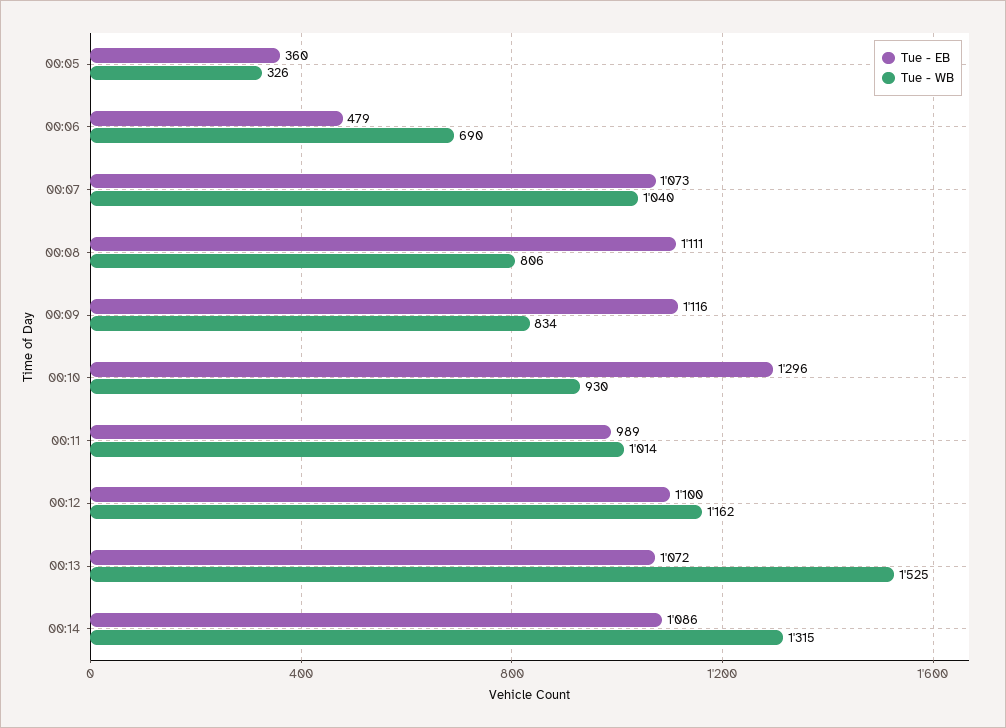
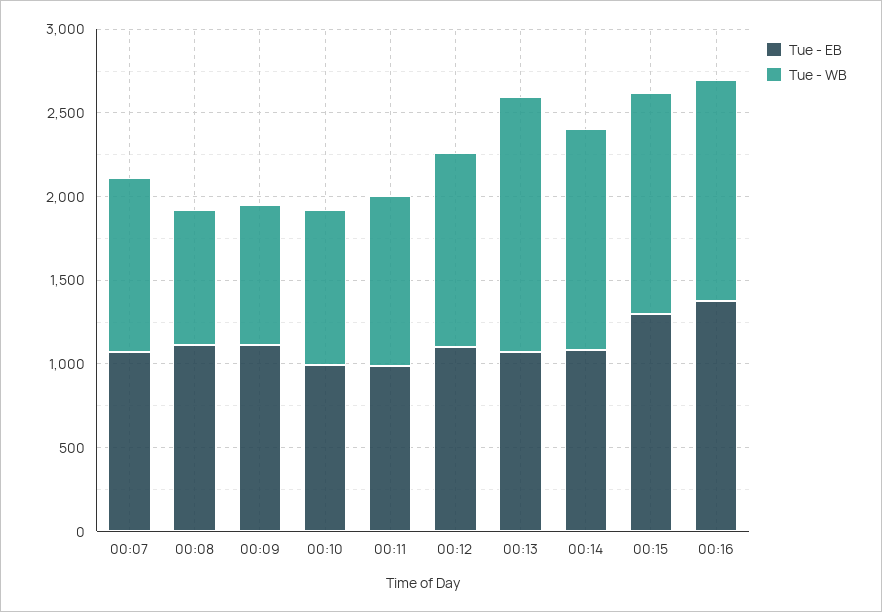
Tue - EB, 00:05: 360 -> none
Tue - WB, 00:05: 326 -> none
Tue - EB, 00:06: 479 -> none
Tue - WB, 00:06: 690 -> none
Tue - EB, 00:10: 1296 -> 1000
Tue - EB, 00:15: none -> 1300
Tue - WB, 00:15: none -> 1300
Tue - EB, 00:16: none -> 1400
Tue - WB, 00:16: none -> 1300

